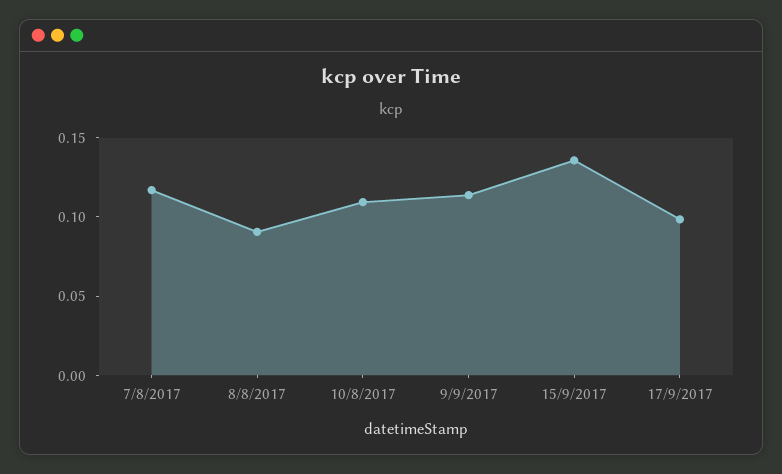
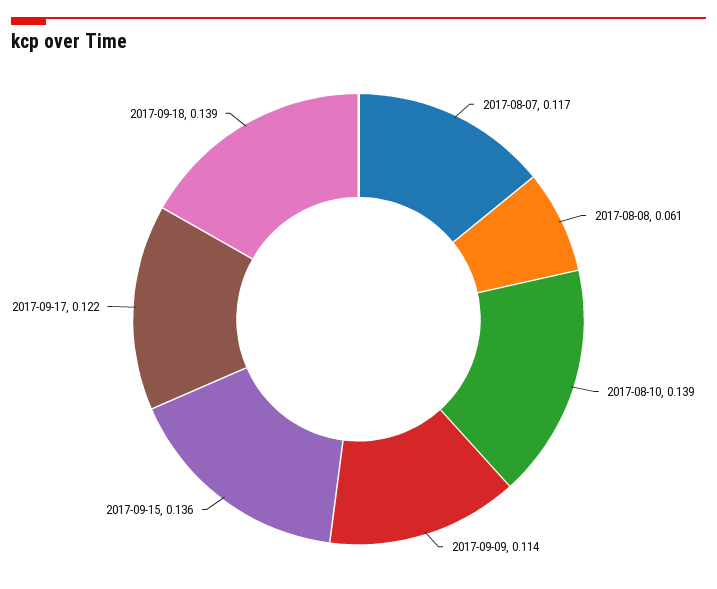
8/8/2017: 0.09 -> 0.061
10/8/2017: 0.11 -> 0.139
17/9/2017: 0.1 -> 0.122
2017-09-18: none -> 0.139

